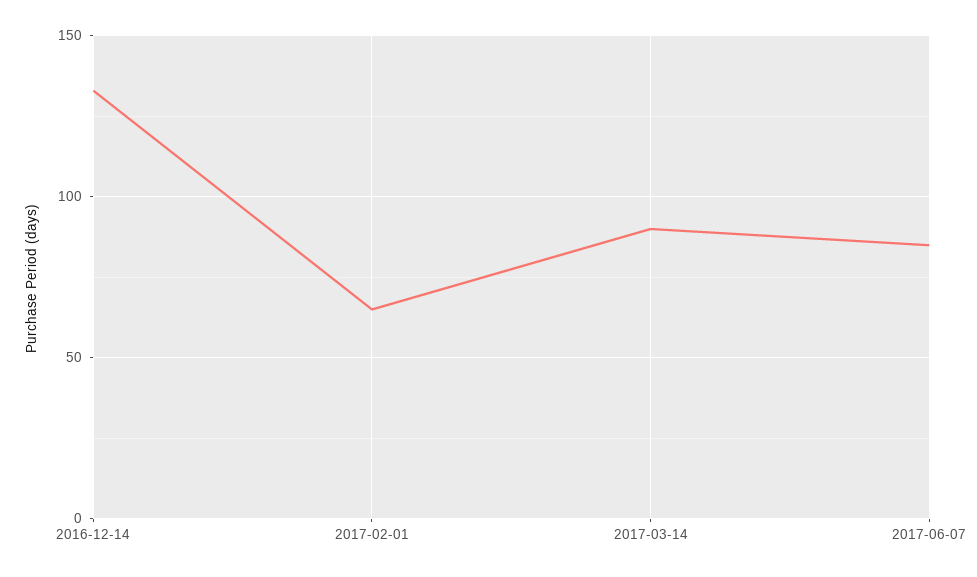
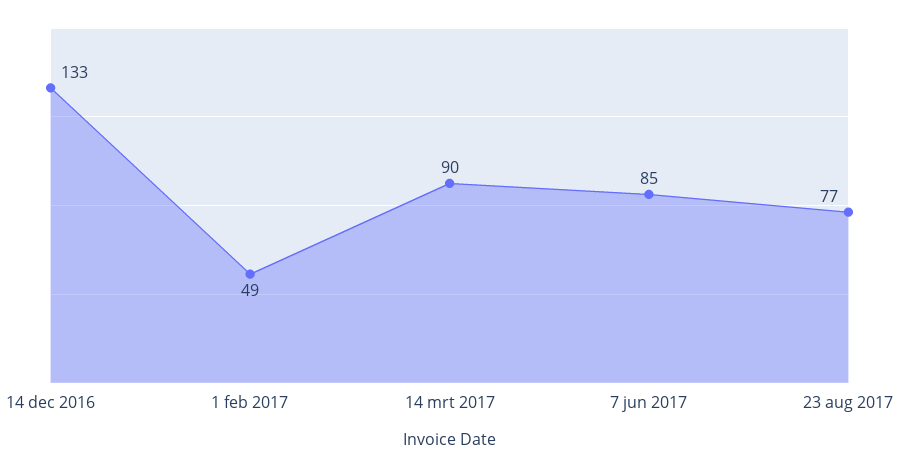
2017-02-01: 65 -> 49
23 aug 2017: none -> 77

